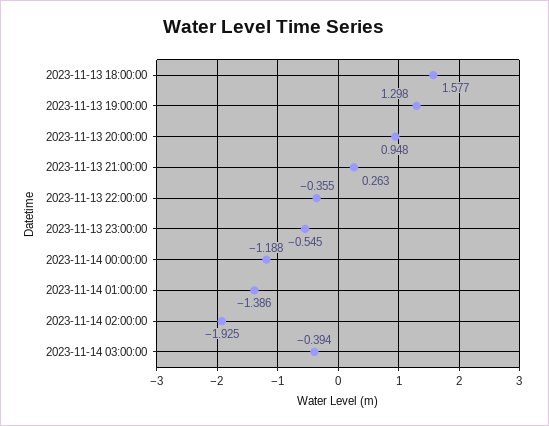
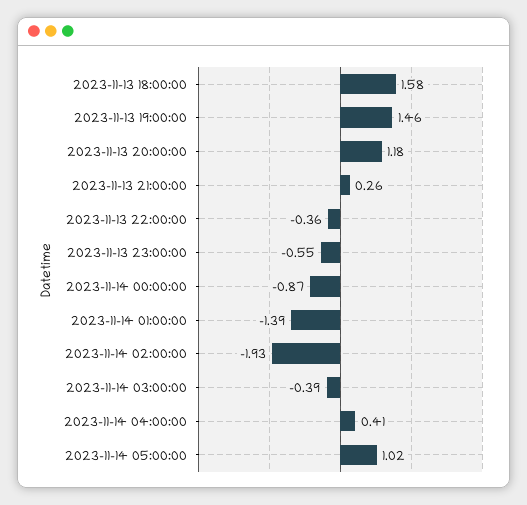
2023-11-13 19:00:00: 1.298 -> 1.46
2023-11-13 20:00:00: 0.948 -> 1.18
2023-11-14 00:00:00: -1.188 -> -0.87
2023-11-14 04:00:00: none -> 0.41
2023-11-14 05:00:00: none -> 1.02

